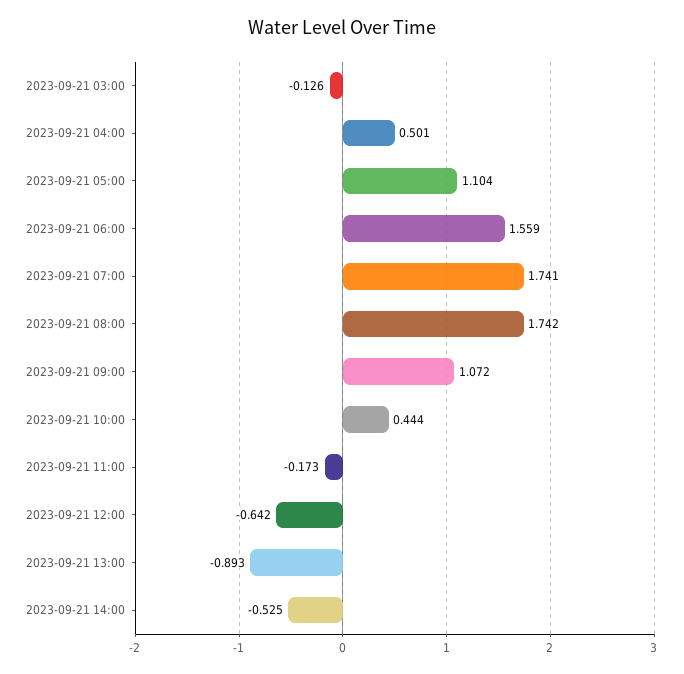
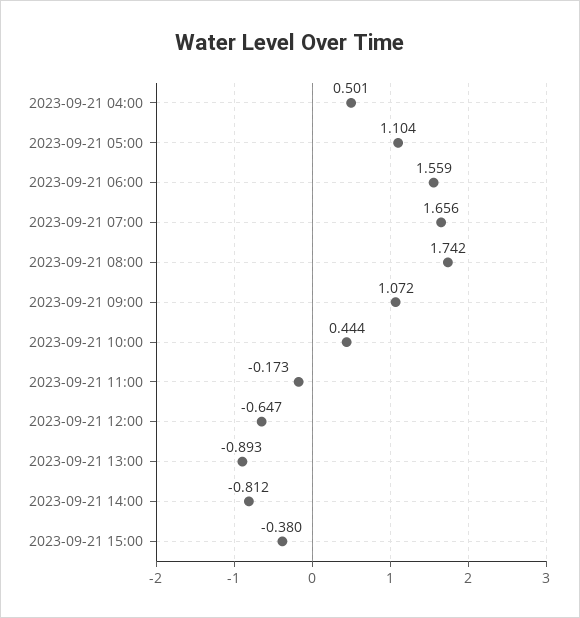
2023-09-21 03:00: -0.126 -> none
2023-09-21 07:00: 1.741 -> 1.656
2023-09-21 12:00: -0.642 -> -0.647
2023-09-21 14:00: -0.525 -> -0.812
2023-09-21 15:00: none -> -0.38

